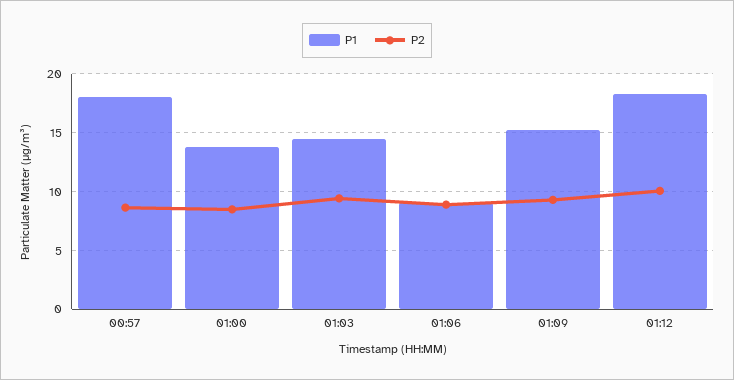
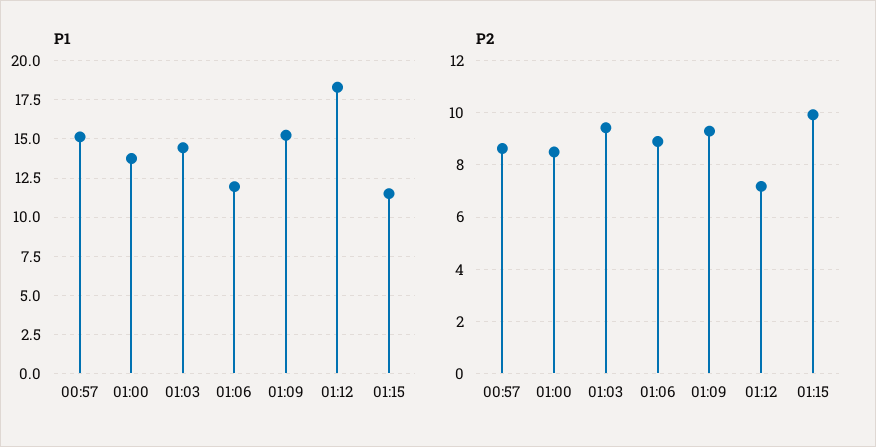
P1, 00:57: 18 -> 15
P1, 01:06: 9 -> 12
P2, 01:12: 10 -> 7.25
P1, 01:15: none -> 11.5
P2, 01:15: none -> 10

